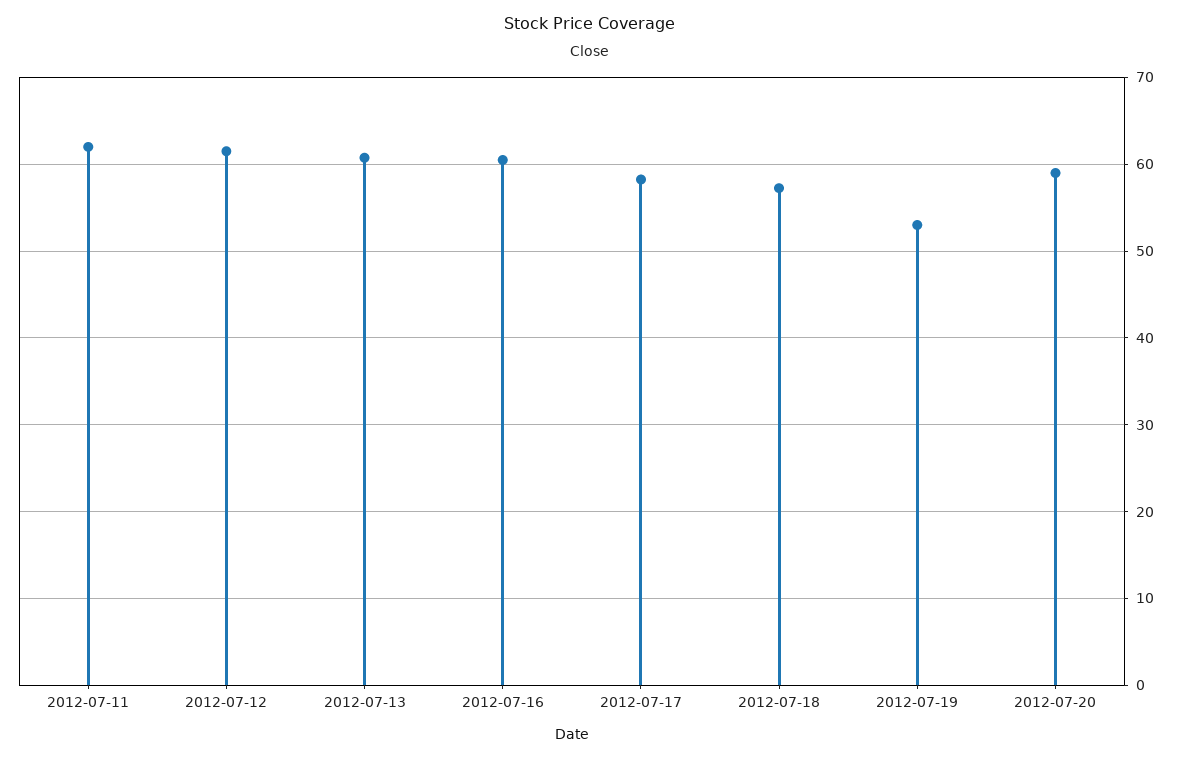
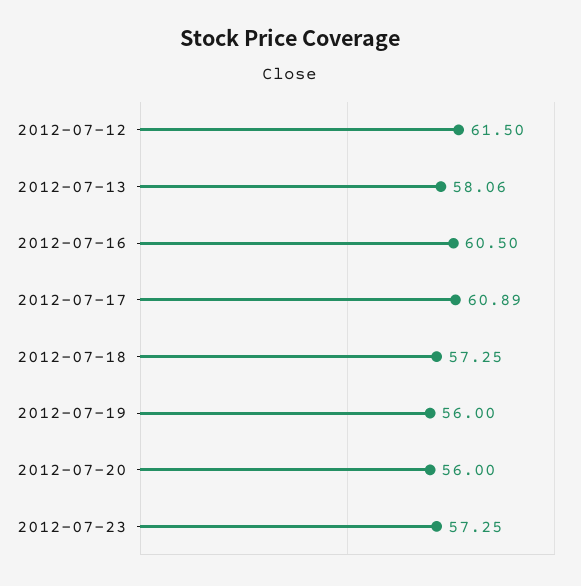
2012-07-11: 62 -> none
2012-07-13: 61 -> 58.06
2012-07-17: 58 -> 60.89
2012-07-19: 53 -> 56
2012-07-20: 59 -> 56
2012-07-23: none -> 57.25

